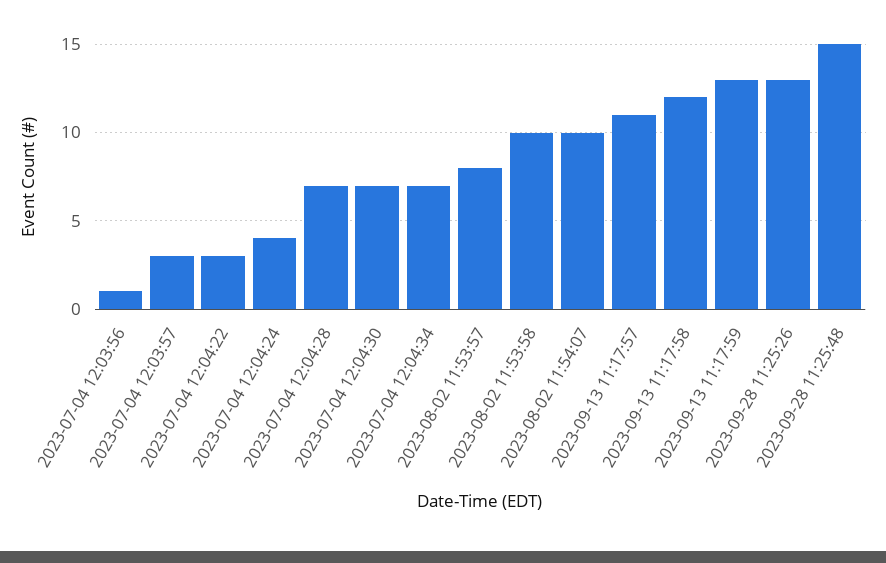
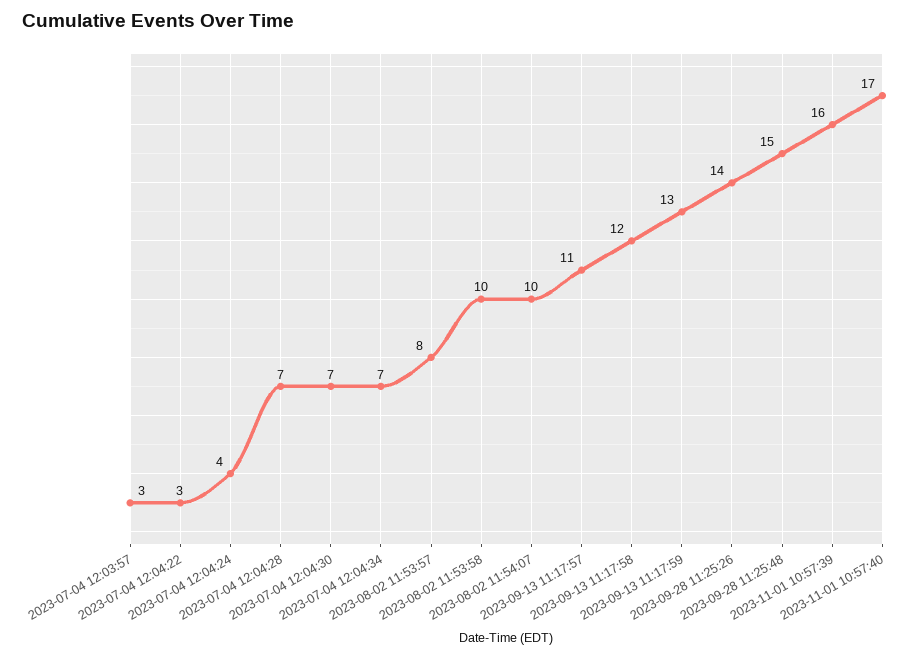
2023-07-04 12:03:56: 1 -> none
2023-09-28 11:25:26: 13 -> 14
2023-11-01 10:57:39: none -> 16
2023-11-01 10:57:40: none -> 17

